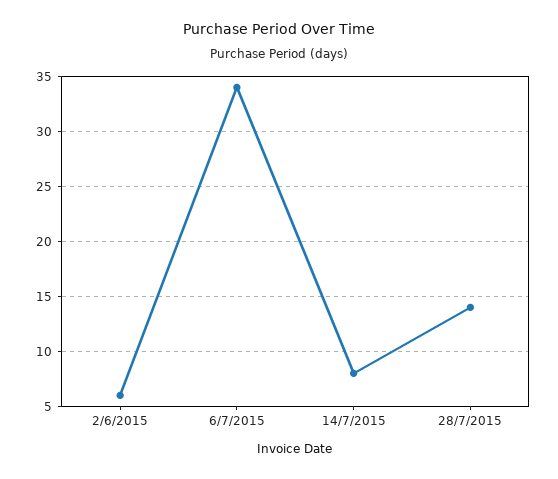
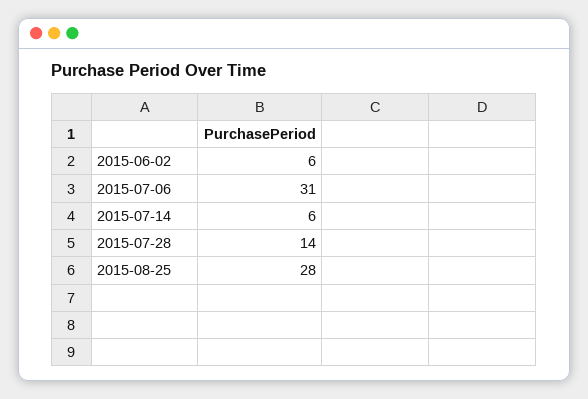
6/7/2015: 34 -> 31
14/7/2015: 8 -> 6
2015-08-25: none -> 28

